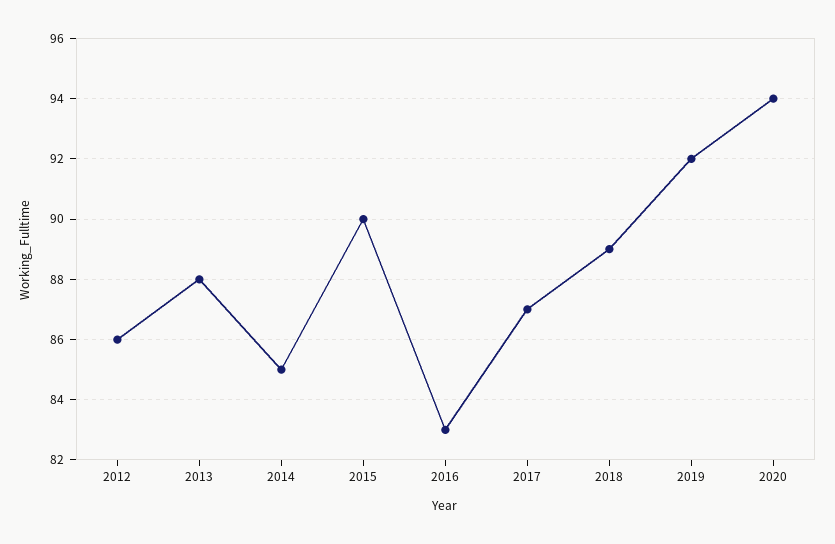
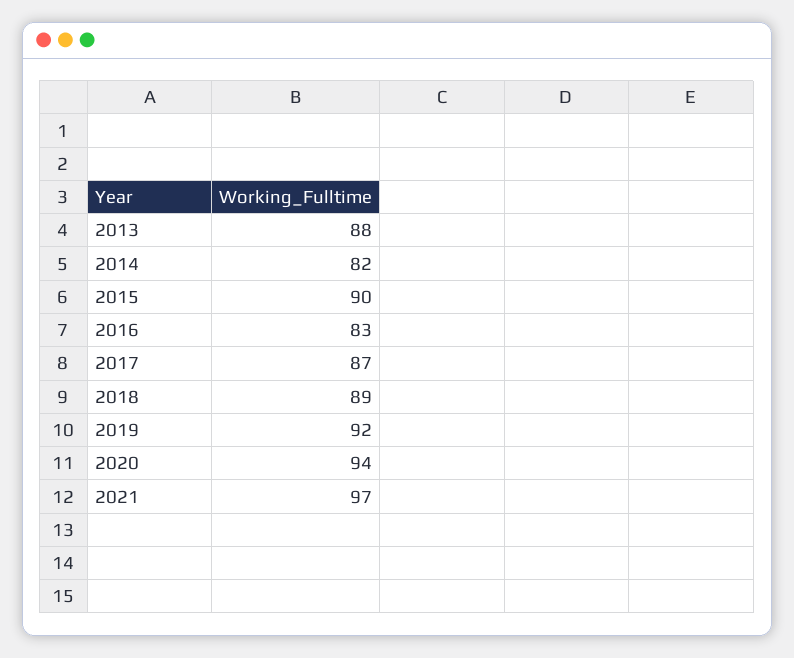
2012: 86 -> none
2014: 85 -> 82
2021: none -> 97

